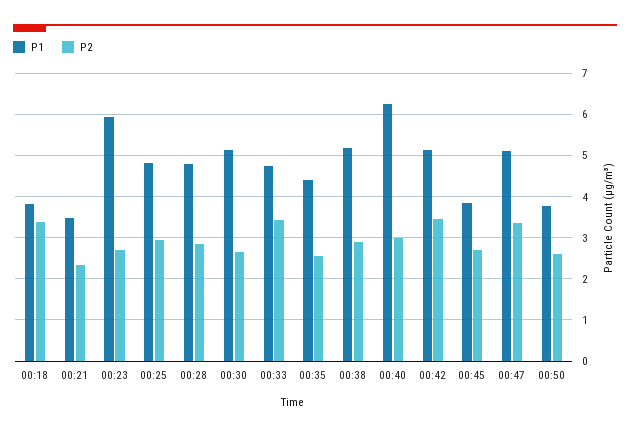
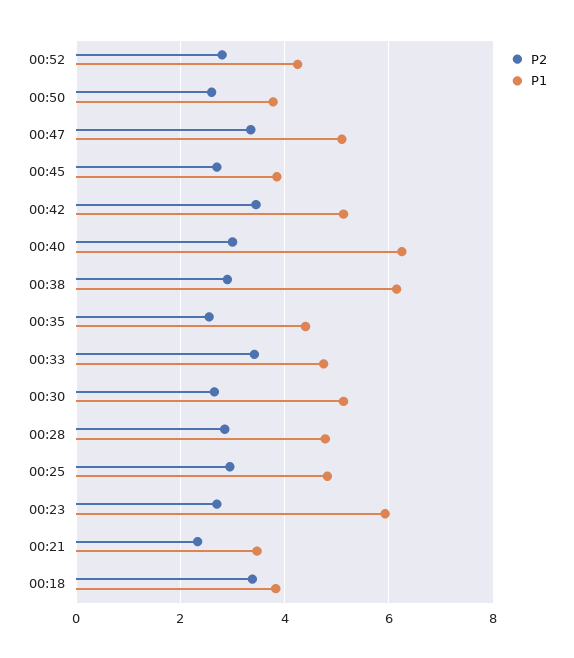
P1, 00:38: 5.2 -> 6.2
P2, 00:52: none -> 2.8
P1, 00:52: none -> 4.2

